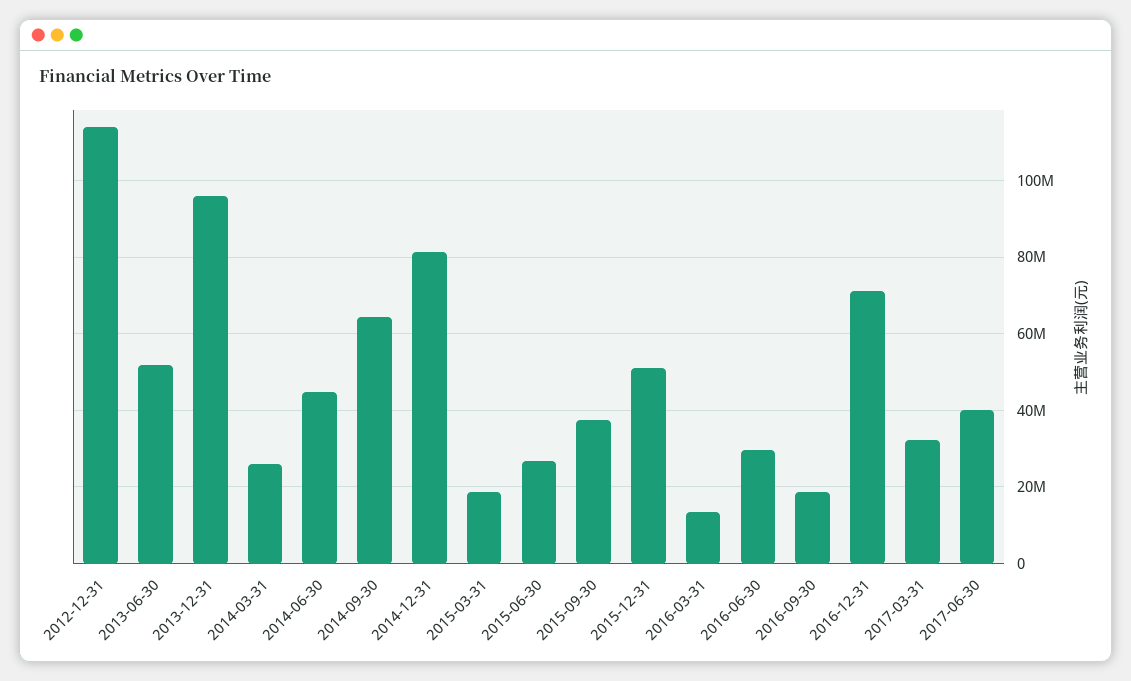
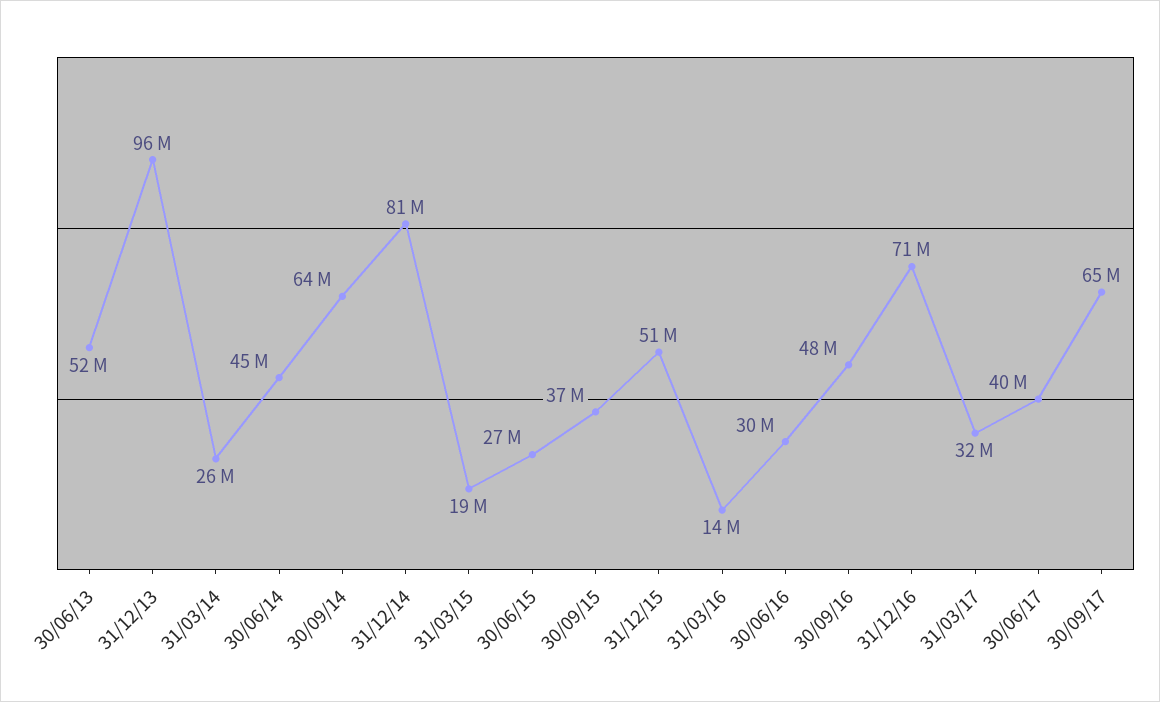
2012-12-31: 114000000 -> none
2016-09-30: 18000000 -> 48000000
30/09/17: none -> 65000000

